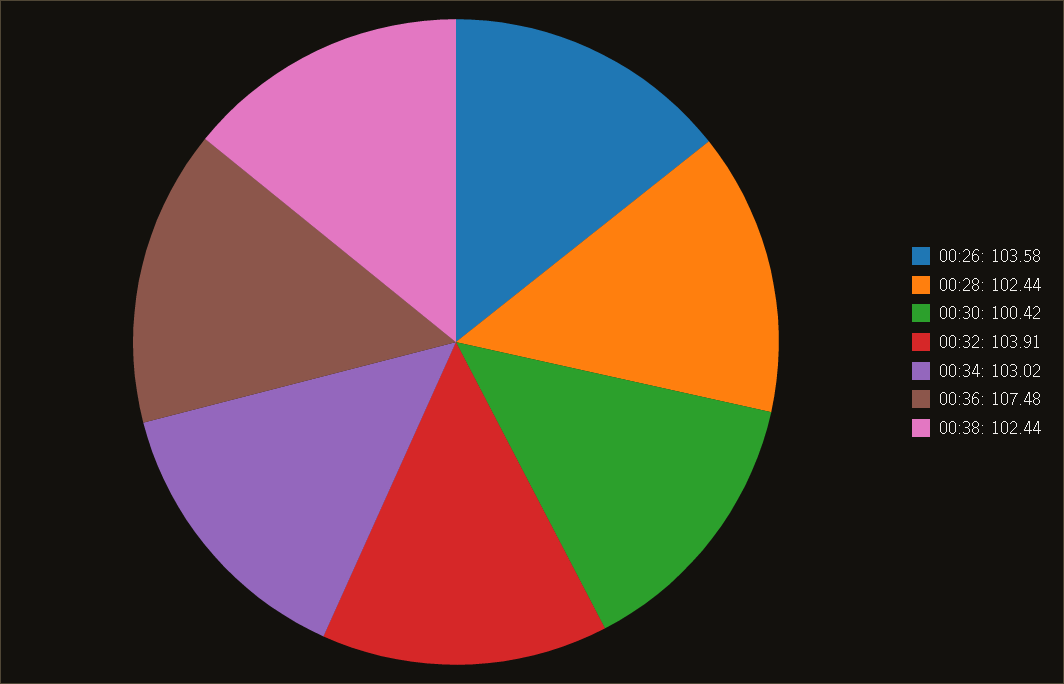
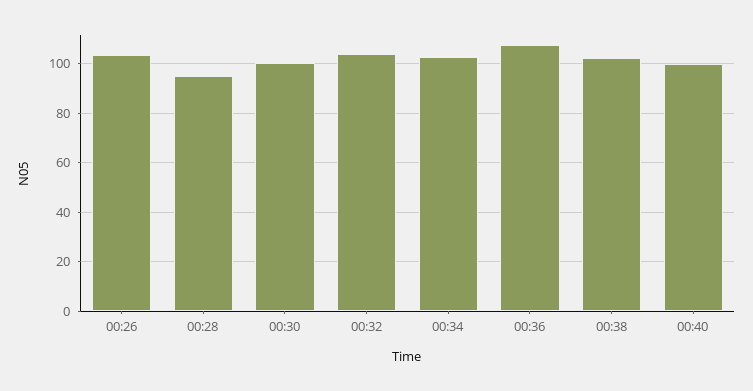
00:28: 102.44 -> 95
00:40: none -> 100

